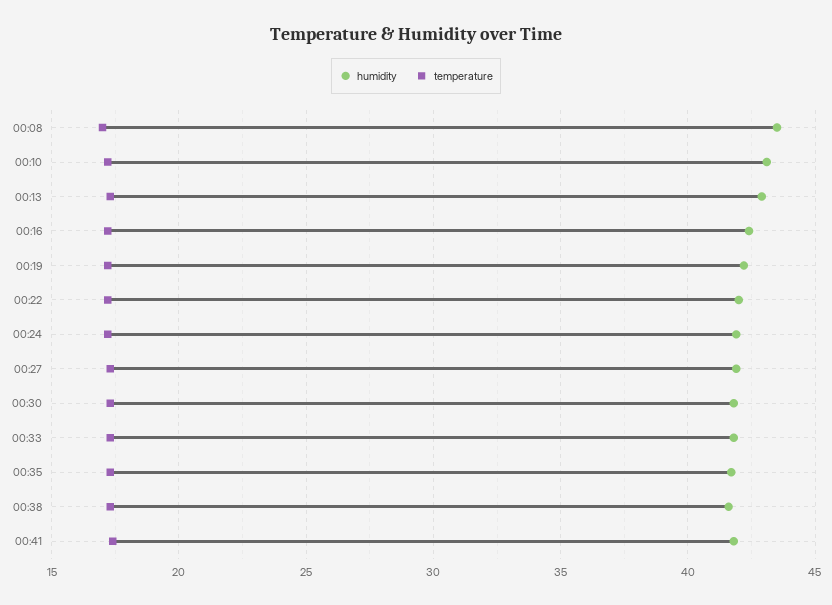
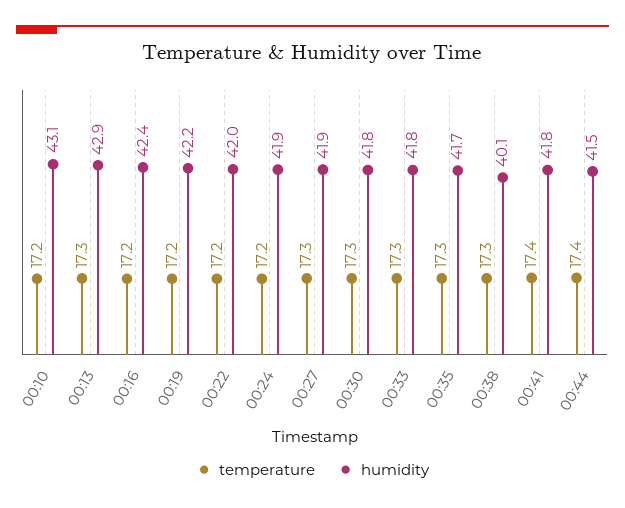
humidity, 00:08: 43.5 -> none
temperature, 00:08: 17 -> none
humidity, 00:38: 41.5 -> 40.1
temperature, 00:44: none -> 17.4
humidity, 00:44: none -> 41.5

